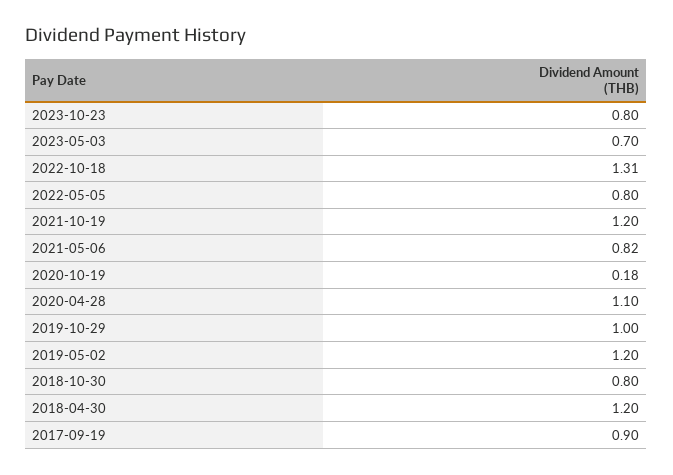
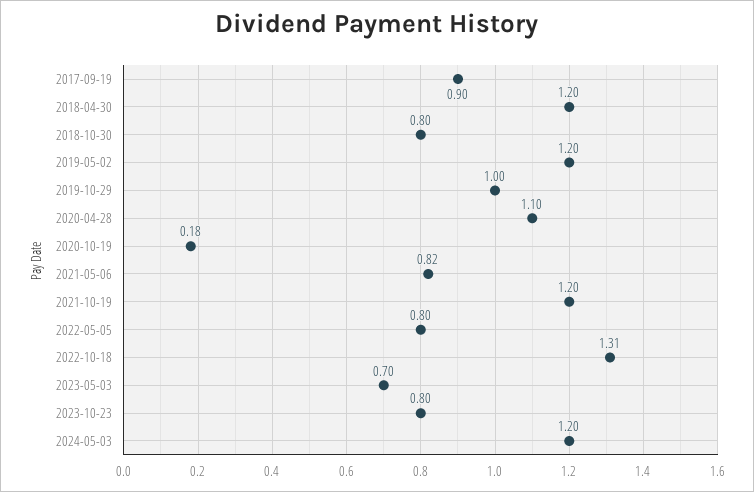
2024-05-03: none -> 1.2

